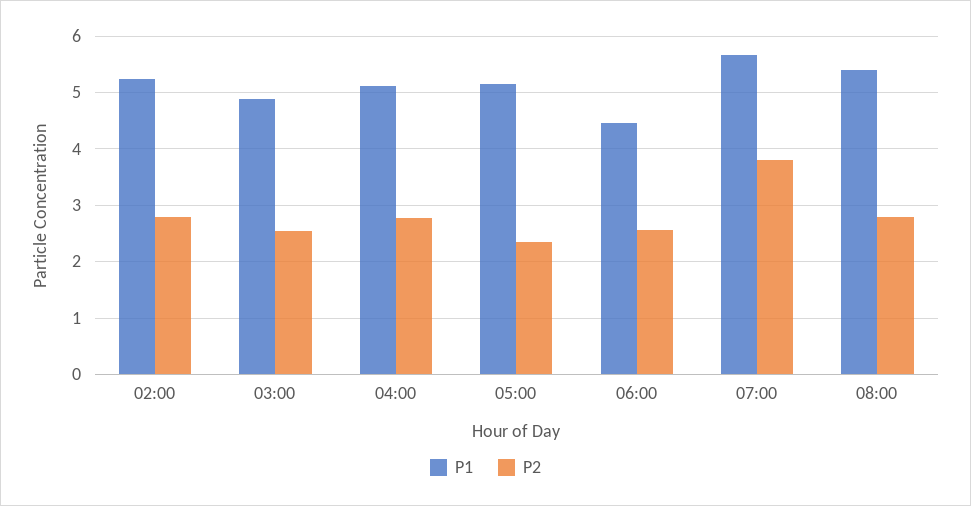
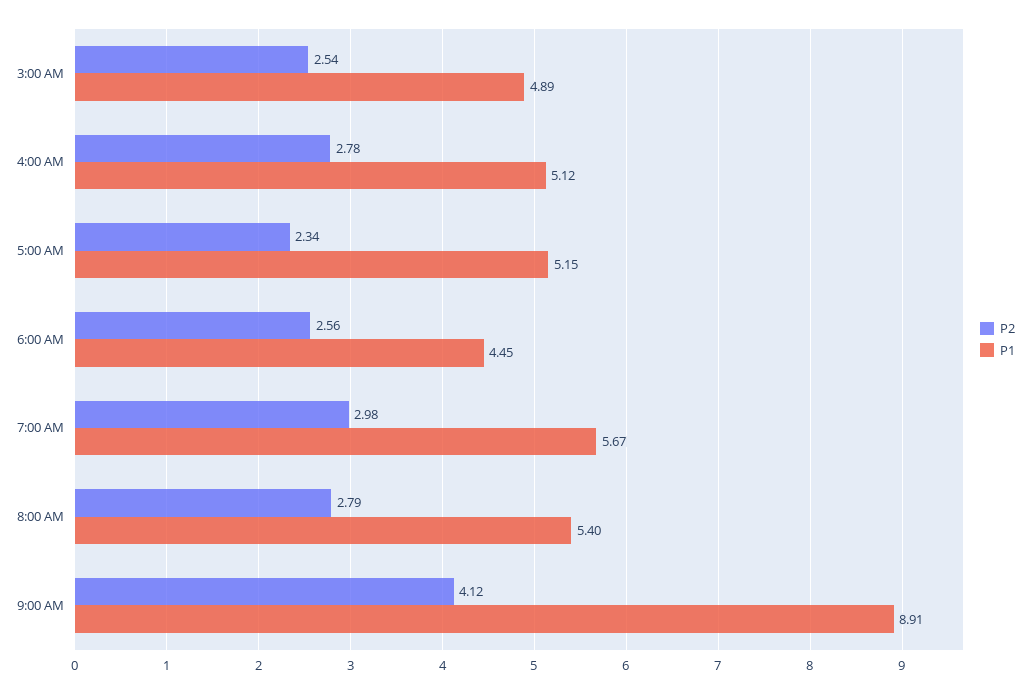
P1, 02:00: 5.2 -> none
P2, 02:00: 2.8 -> none
P2, 07:00: 3.8 -> 2.98
P2, 9:00 AM: none -> 4.12
P1, 9:00 AM: none -> 8.91

